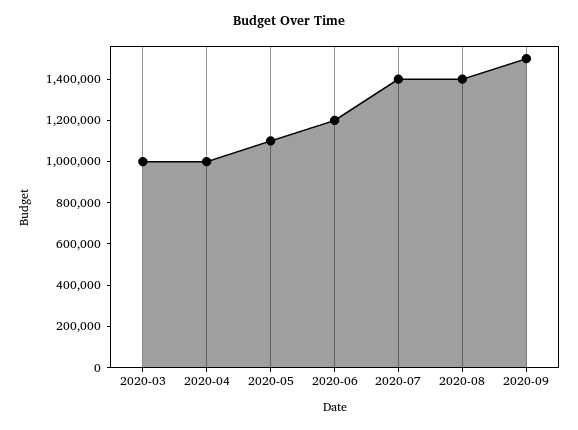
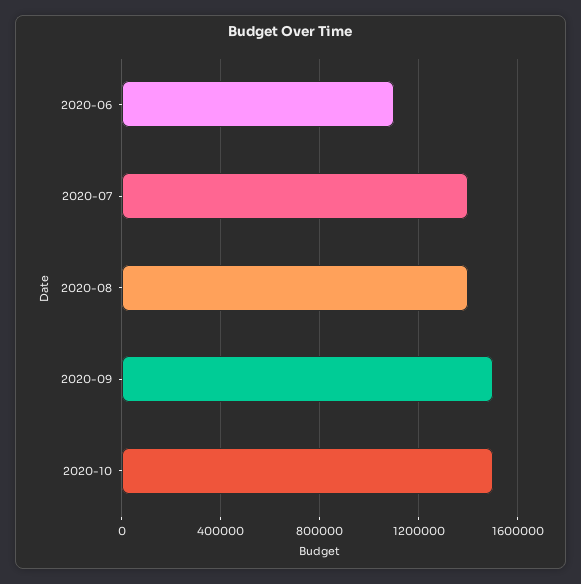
2020-03: 1000000 -> none
2020-04: 1000000 -> none
2020-05: 1100000 -> none
2020-06: 1200000 -> 1100000
2020-10: none -> 1500000

